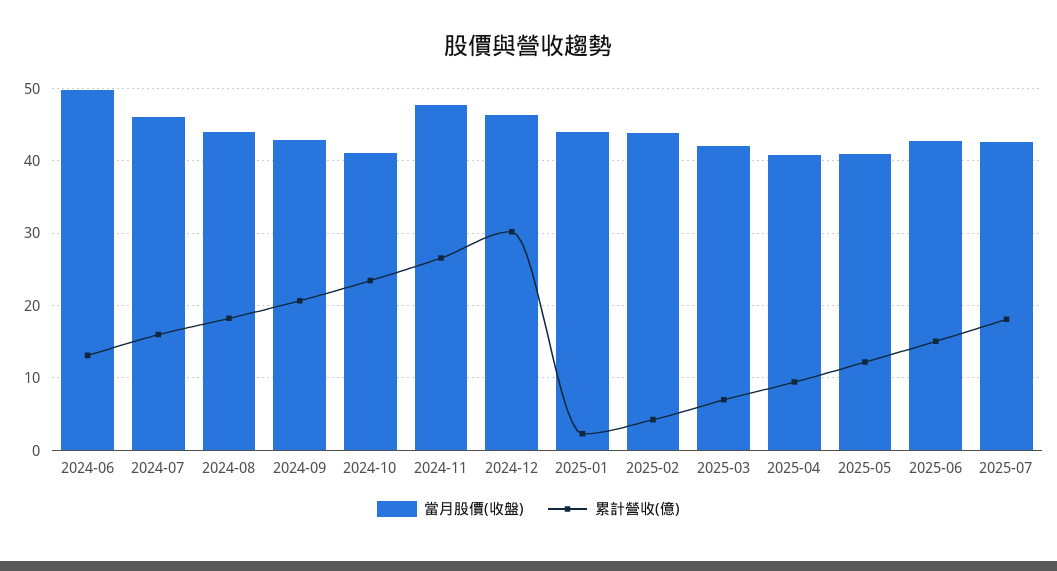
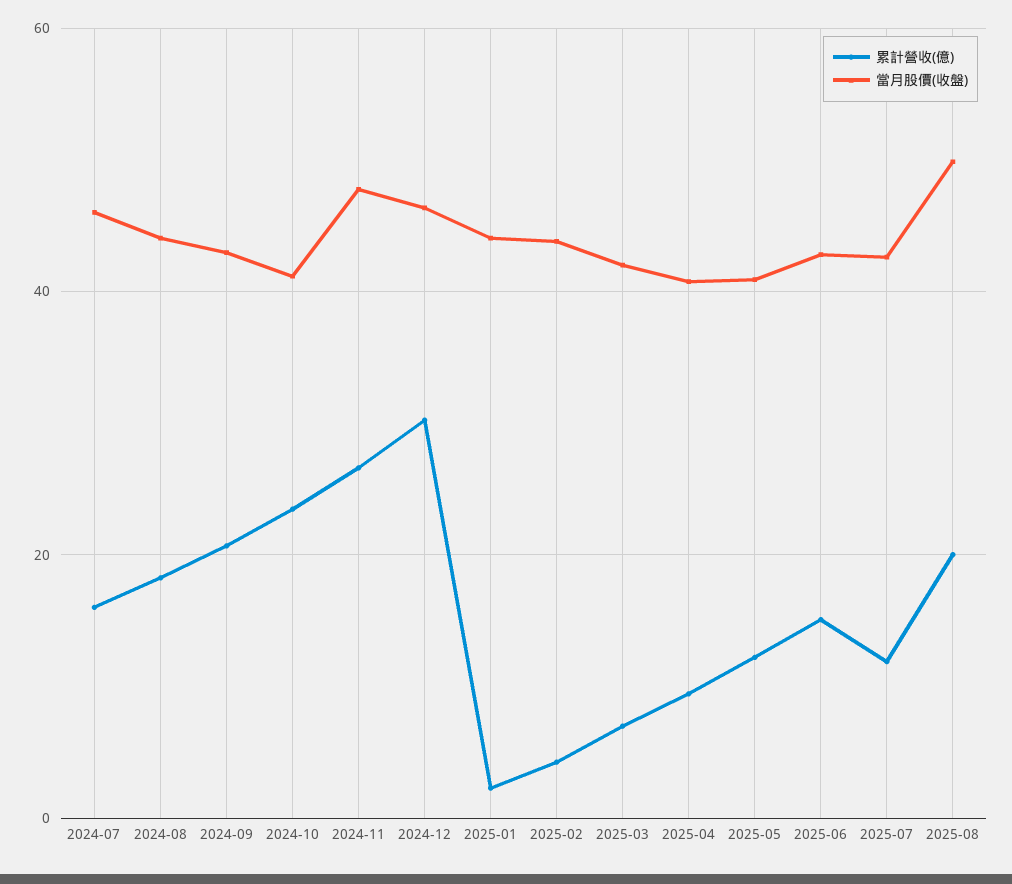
當月股價(收盤), 2024-06: 50 -> none
累計營收(億), 2024-06: 13 -> none
累計營收(億), 2025-07: 18 -> 12
累計營收(億), 2025-08: none -> 20
當月股價(收盤), 2025-08: none -> 50

